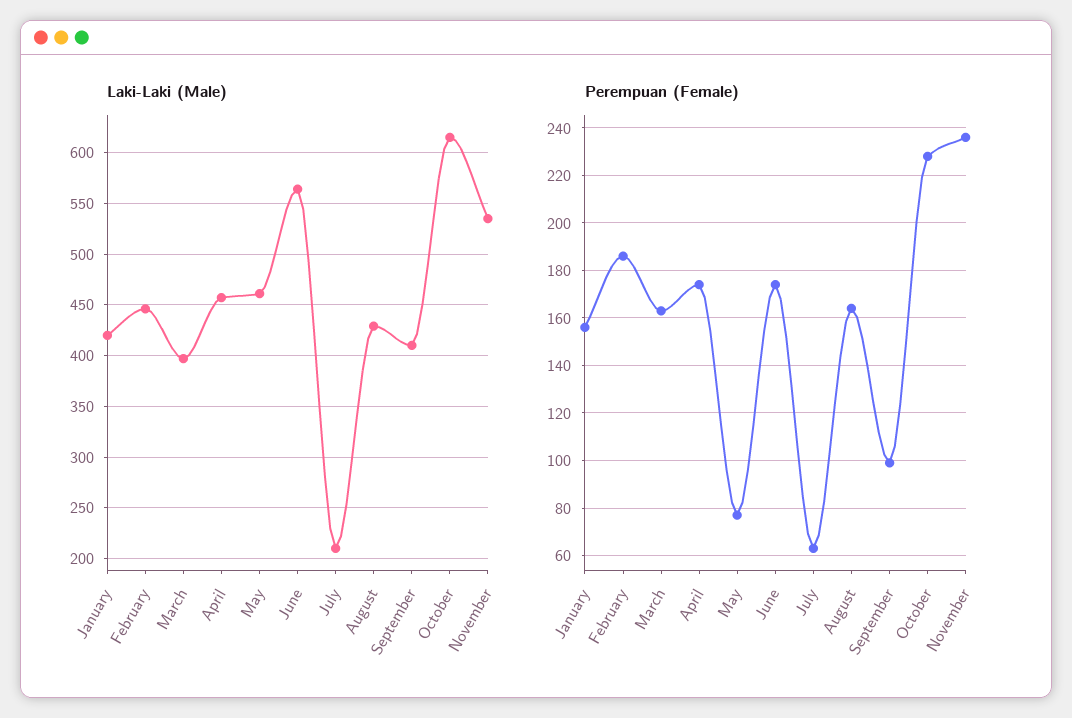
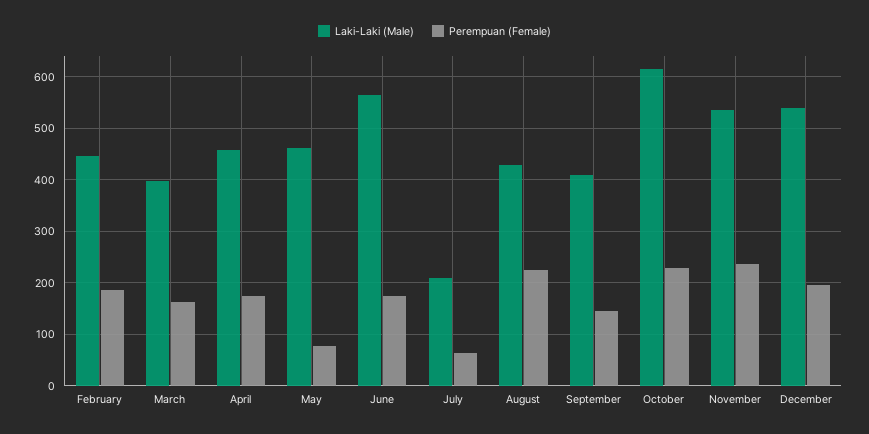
Laki-Laki (Male), January: 420 -> none
Perempuan (Female), January: 155 -> none
Perempuan (Female), August: 165 -> 220
Perempuan (Female), September: 100 -> 140
Laki-Laki (Male), December: none -> 540
Perempuan (Female), December: none -> 200

